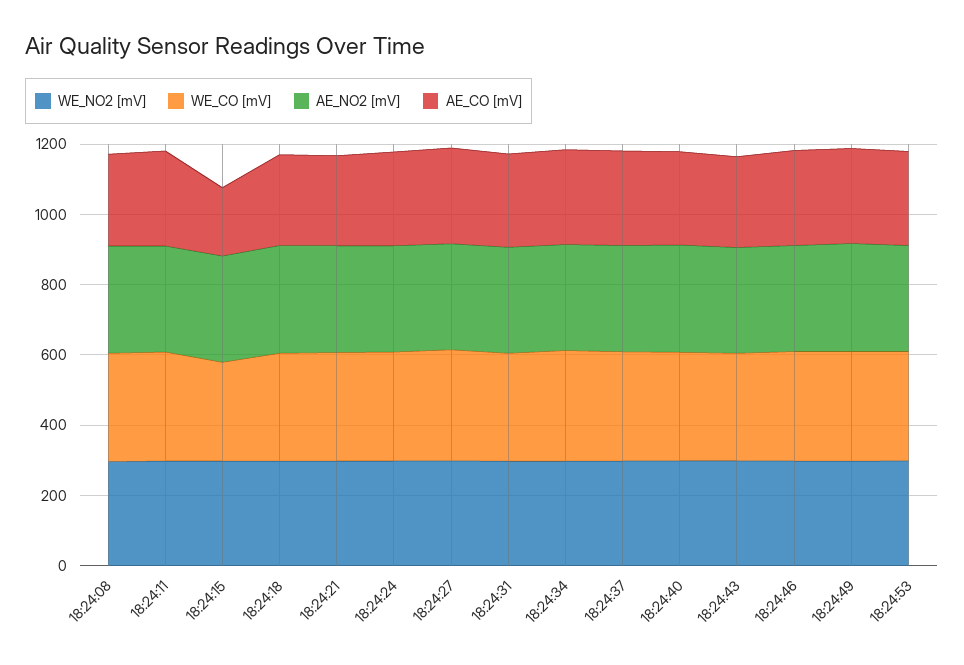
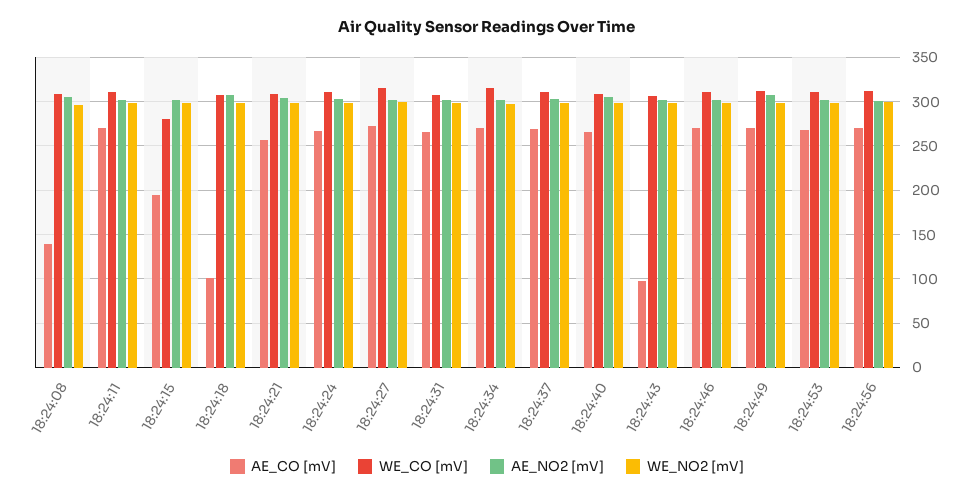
AE_CO [mV], 18:24:08: 250 -> 140
AE_CO [mV], 18:24:18: 250 -> 100
AE_CO [mV], 18:24:43: 250 -> 100
AE_CO [mV], 18:24:56: none -> 270
WE_CO [mV], 18:24:56: none -> 310
AE_NO2 [mV], 18:24:56: none -> 300
WE_NO2 [mV], 18:24:56: none -> 300

